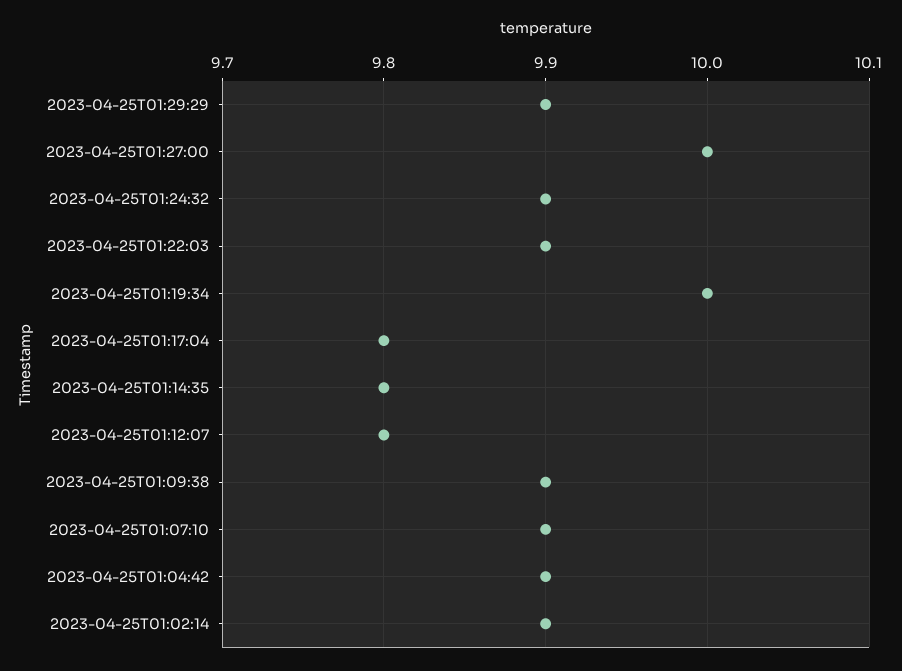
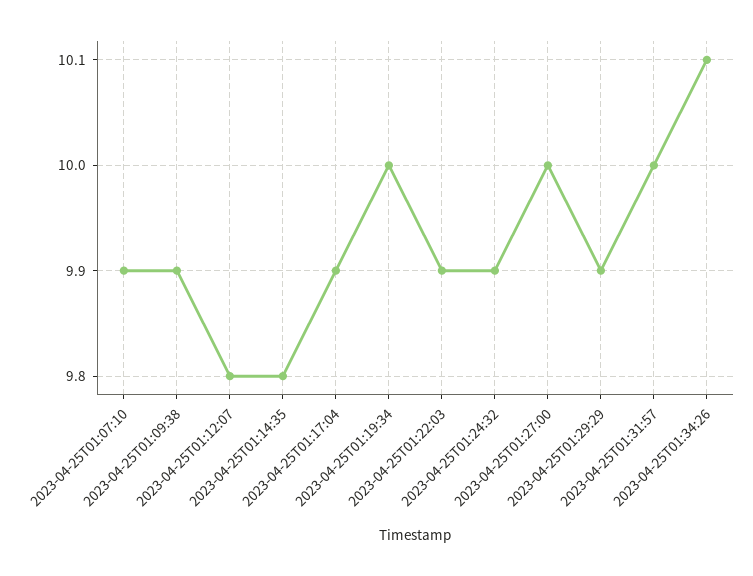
2023-04-25T01:17:04: 9.8 -> 9.9
2023-04-25T01:04:42: 9.9 -> none
2023-04-25T01:02:14: 9.9 -> none
2023-04-25T01:31:57: none -> 10
2023-04-25T01:34:26: none -> 10.1

